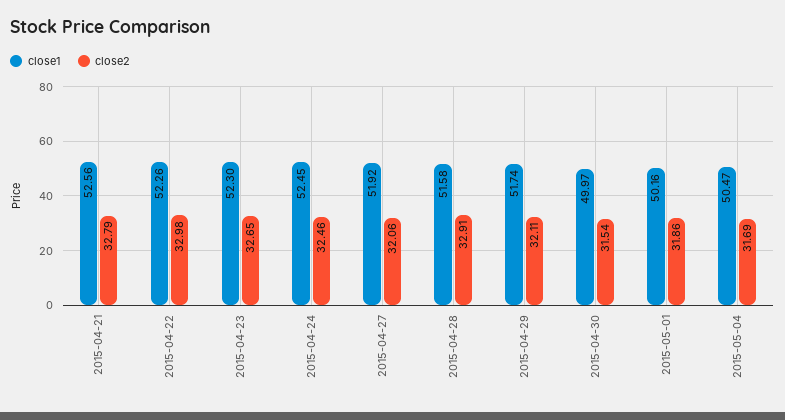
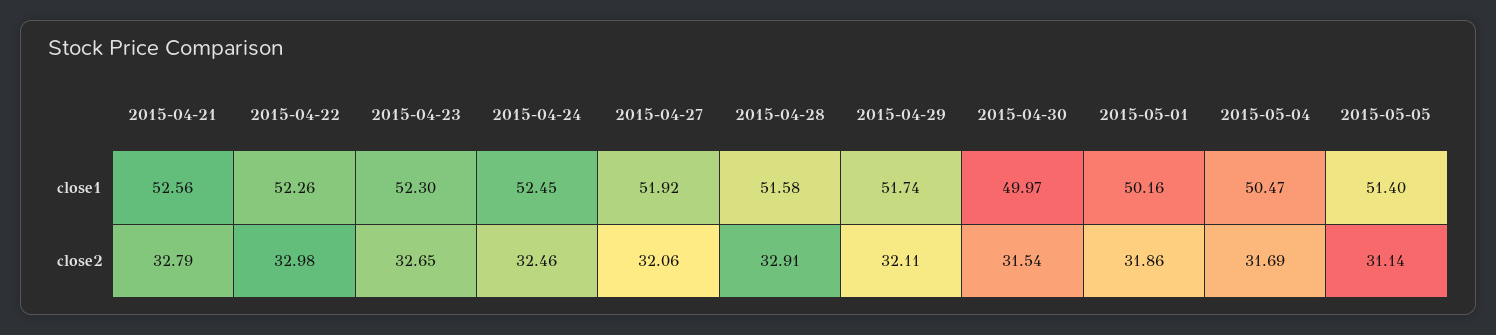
close1, 2015-05-05: none -> 51.4
close2, 2015-05-05: none -> 31.14

